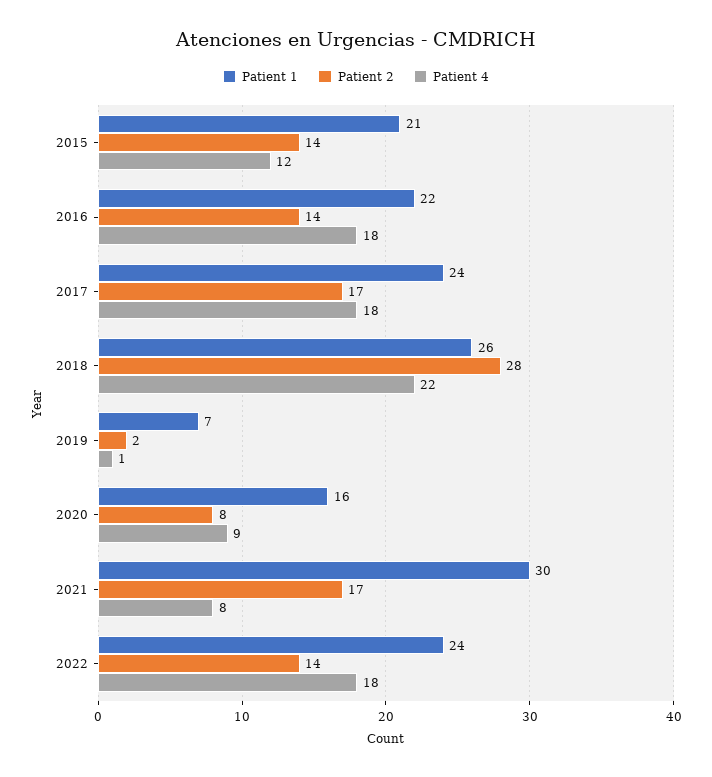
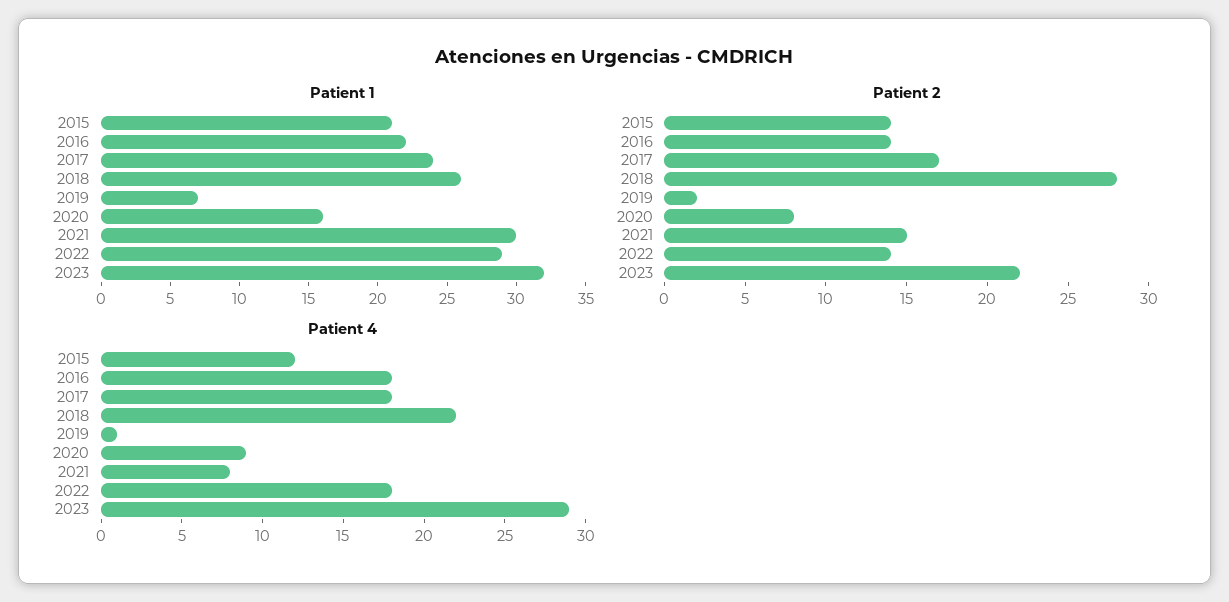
Patient 2, 2021: 17 -> 15
Patient 1, 2022: 24 -> 29
Patient 1, 2023: none -> 32
Patient 2, 2023: none -> 22
Patient 4, 2023: none -> 29

